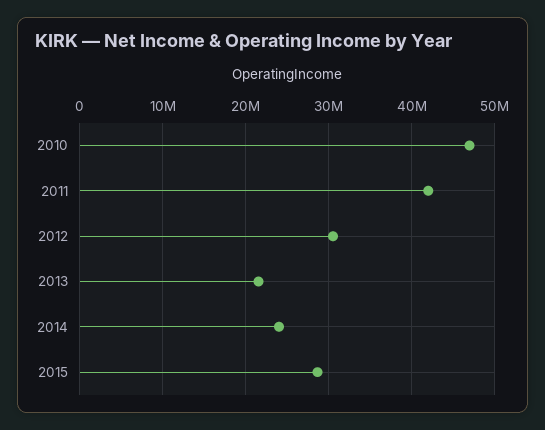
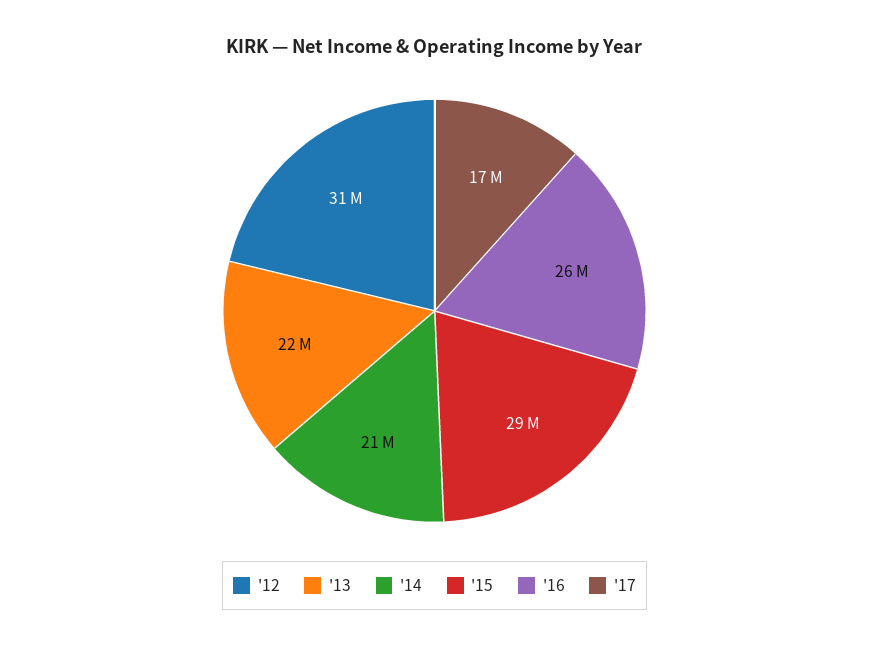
2010: 47000000 -> none
2011: 42000000 -> none
2014: 24000000 -> 21000000
'16: none -> 26000000
'17: none -> 17000000

